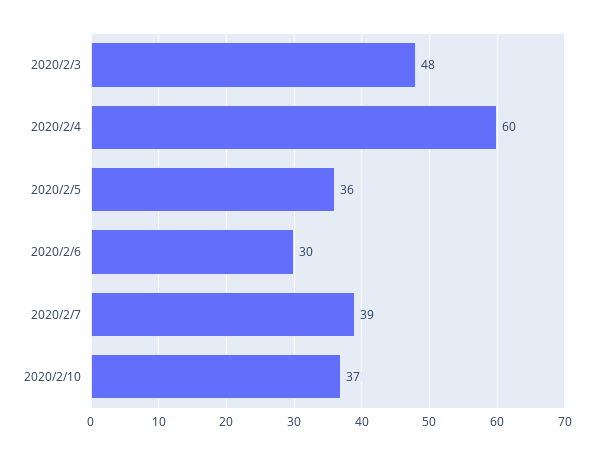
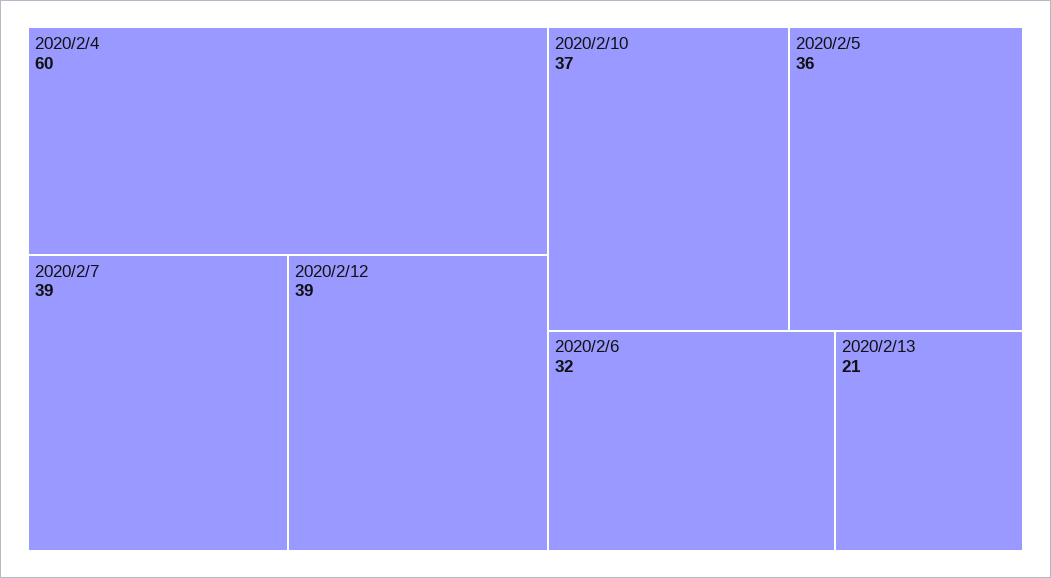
2020/2/3: 48 -> none
2020/2/6: 30 -> 32
2020/2/12: none -> 39
2020/2/13: none -> 21

